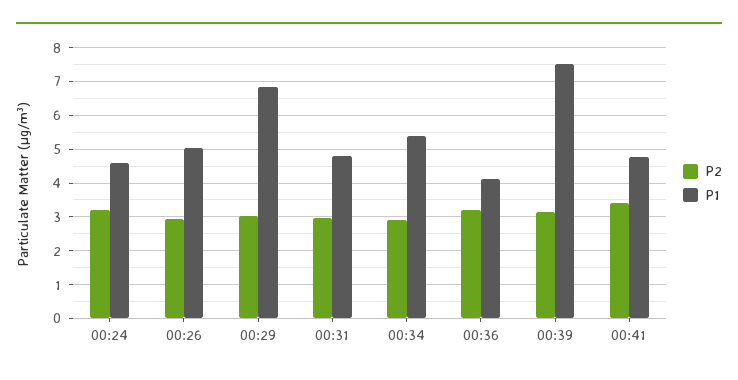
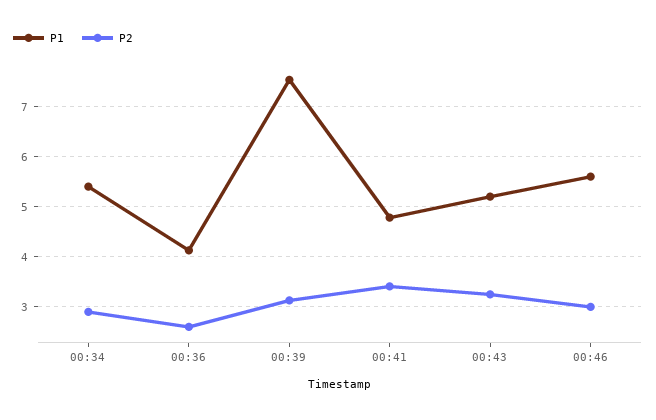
P2, 00:24: 3.2 -> none
P1, 00:24: 4.6 -> none
P2, 00:26: 3 -> none
P1, 00:26: 5 -> none
P2, 00:29: 3 -> none
P1, 00:29: 6.8 -> none
P2, 00:31: 3 -> none
P1, 00:31: 4.8 -> none
P2, 00:36: 3.2 -> 2.6
P1, 00:43: none -> 5.2
P2, 00:43: none -> 3.2
P1, 00:46: none -> 5.6
P2, 00:46: none -> 3

